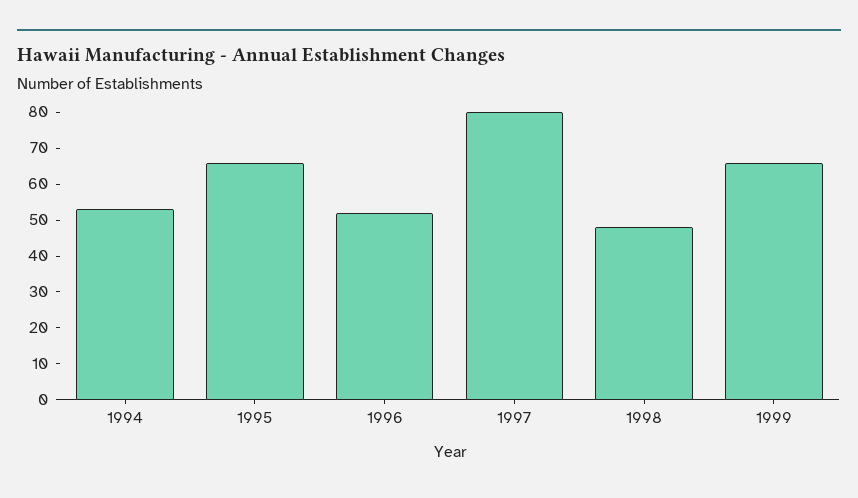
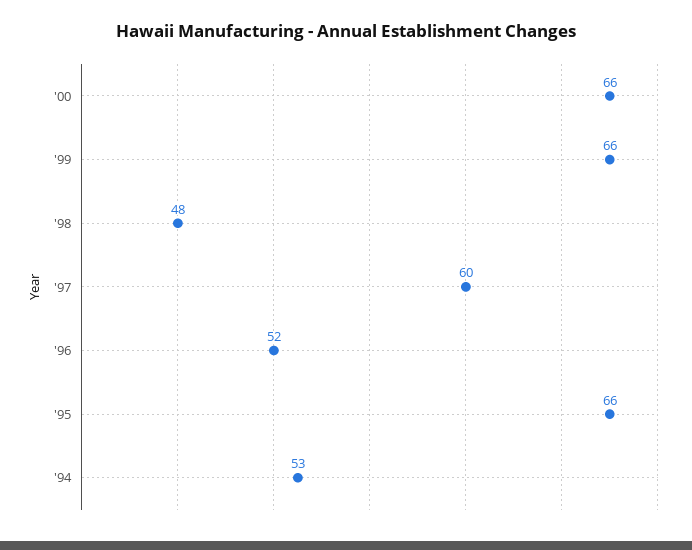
1997: 80 -> 60
'00: none -> 66

